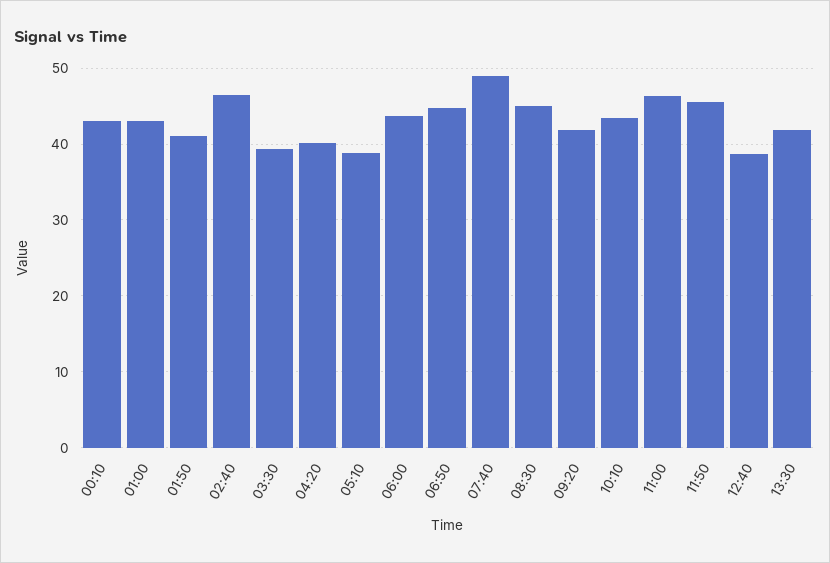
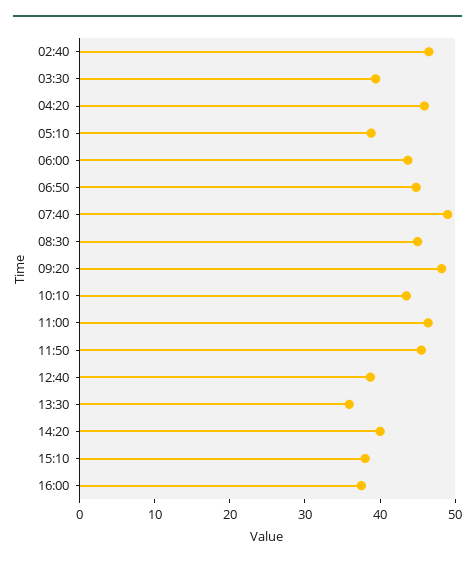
00:10: 43 -> none
01:00: 43 -> none
01:50: 41 -> none
04:20: 40 -> 46
09:20: 42 -> 48
13:30: 42 -> 36
14:20: none -> 40
15:10: none -> 38
16:00: none -> 38

